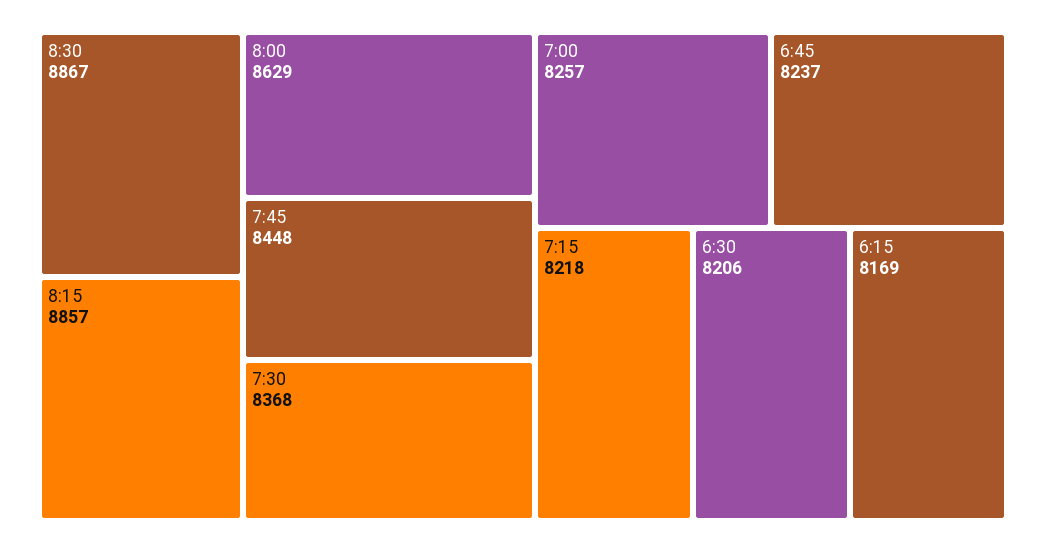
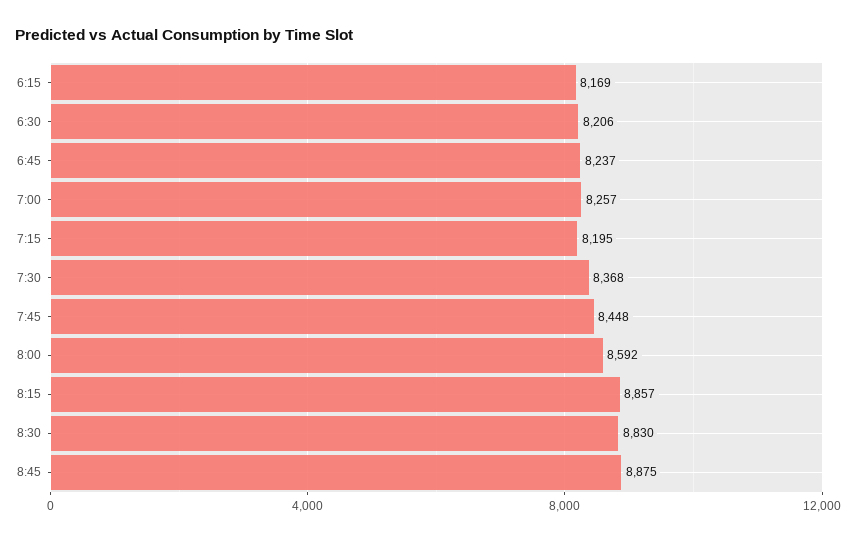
8:30: 8867 -> 8830
8:00: 8629 -> 8592
7:15: 8218 -> 8195
8:45: none -> 8875

